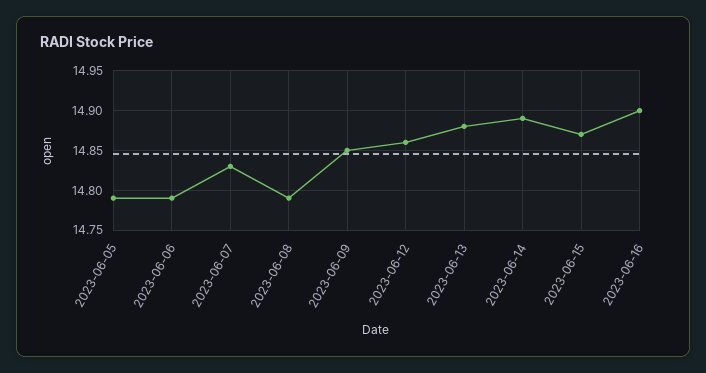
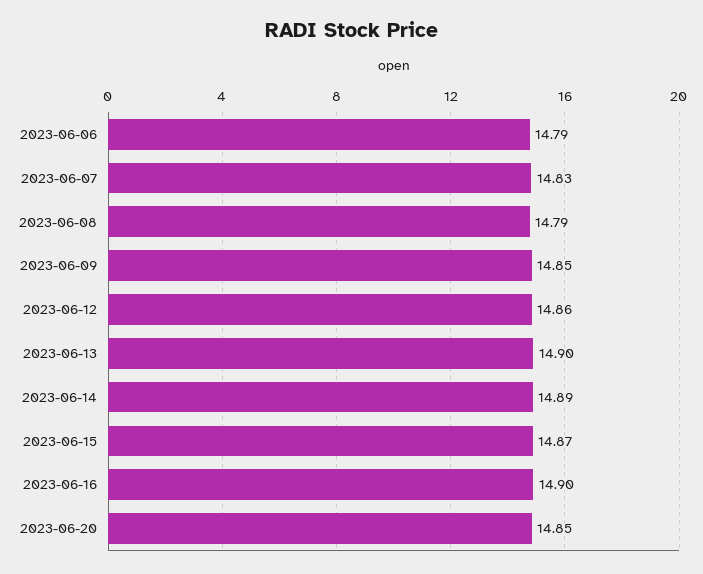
2023-06-05: 14.79 -> none
2023-06-13: 14.88 -> 14.9
2023-06-20: none -> 14.85

